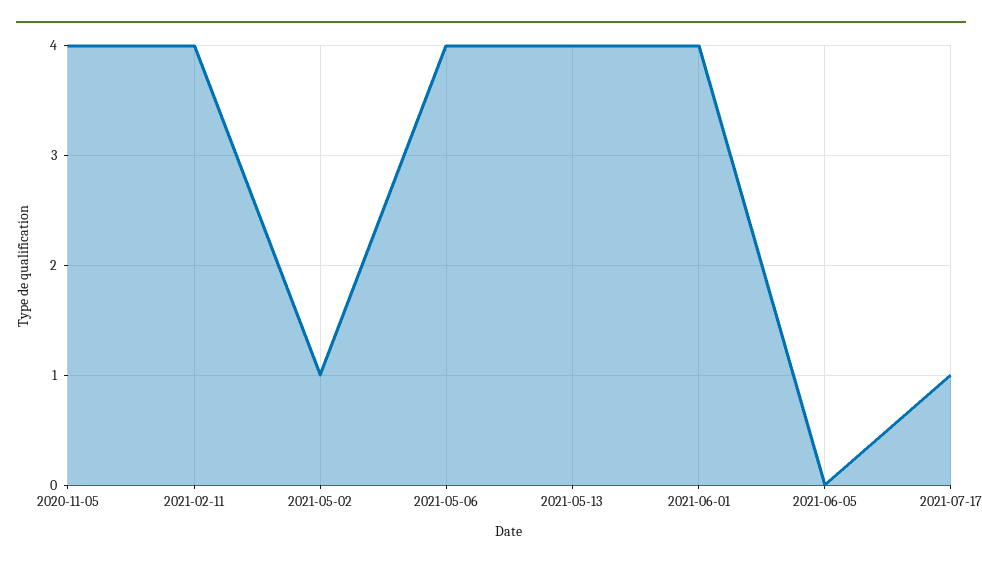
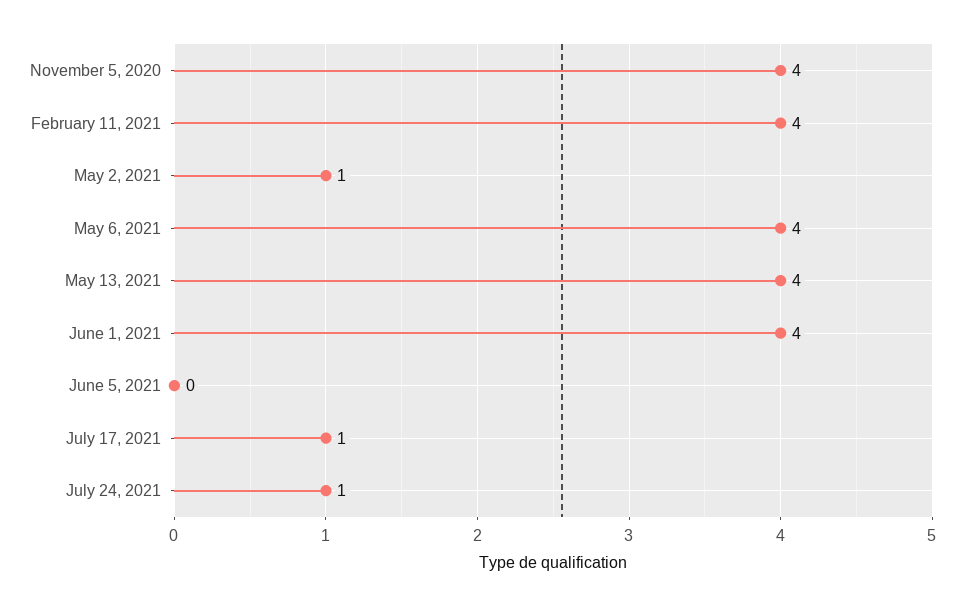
July 24, 2021: none -> 1

